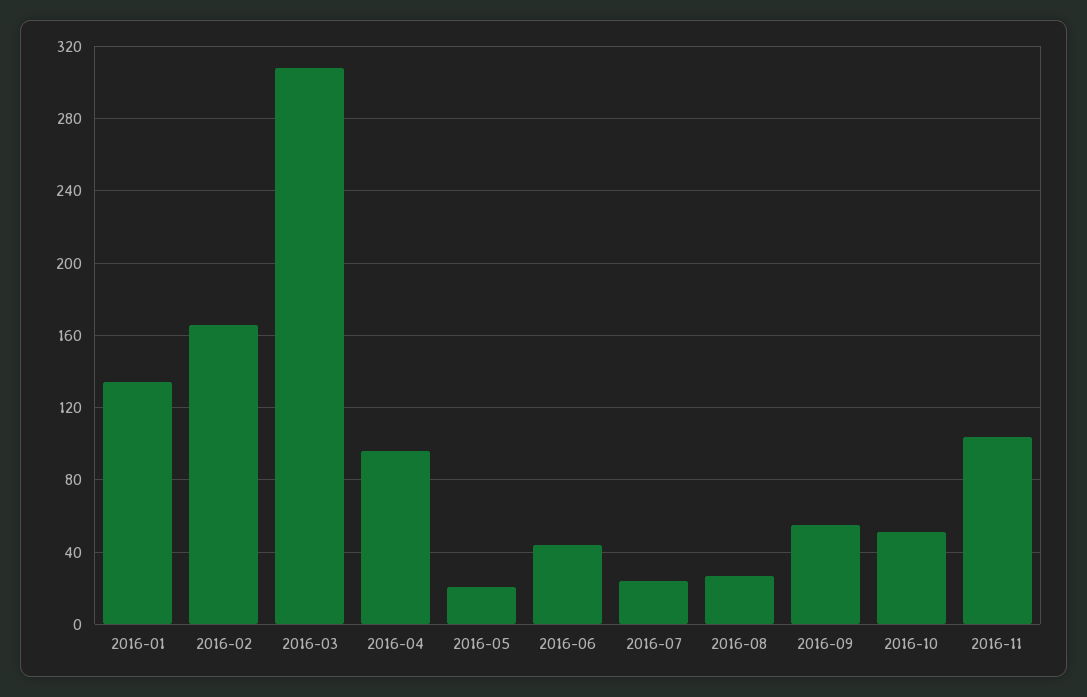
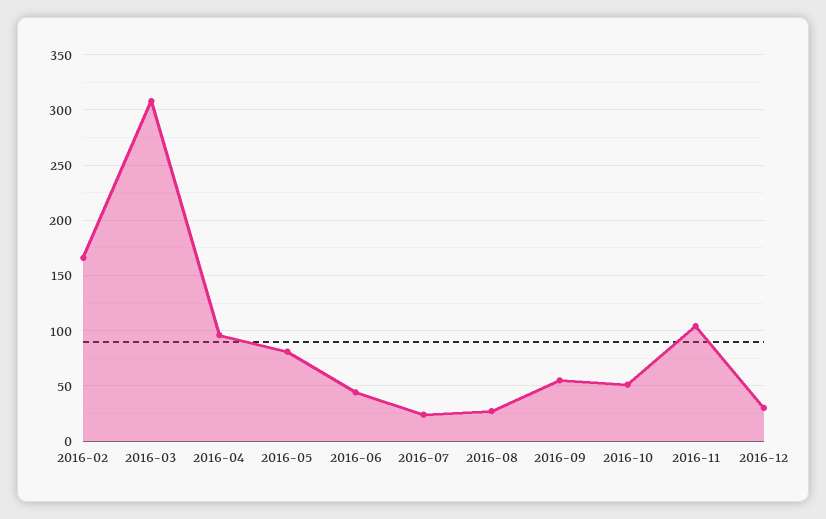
2016-01: 135 -> none
2016-05: 20 -> 80
2016-12: none -> 30

